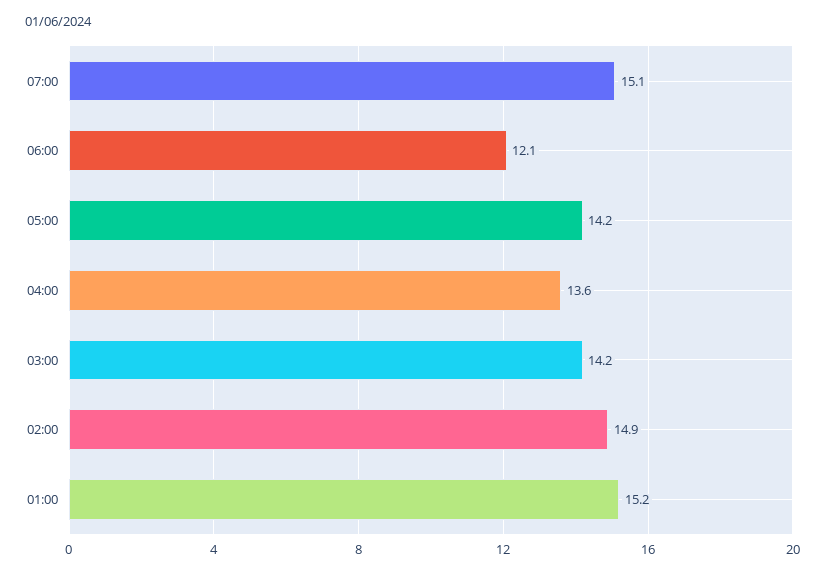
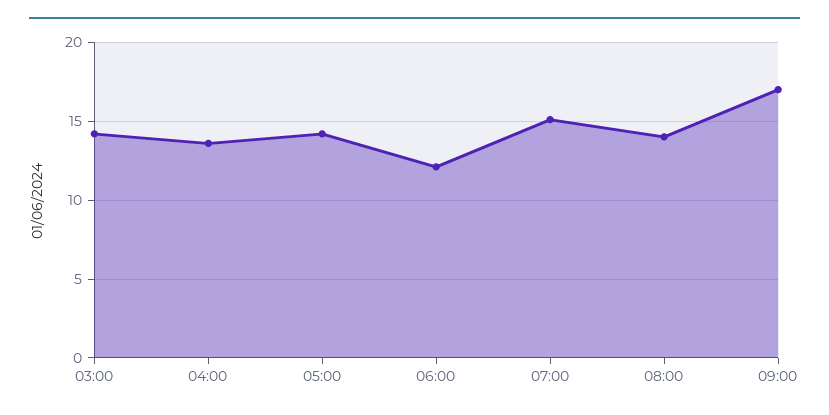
02:00: 14.9 -> none
01:00: 15.2 -> none
08:00: none -> 14
09:00: none -> 17

